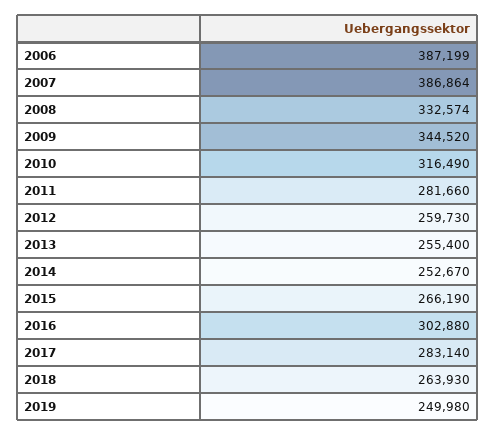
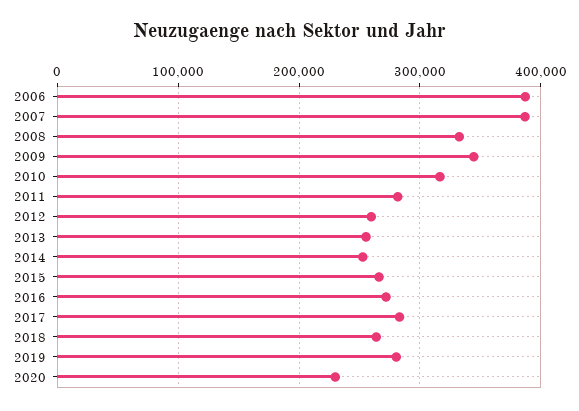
2016: 302880 -> 270000
2019: 249980 -> 280000
2020: none -> 230000

